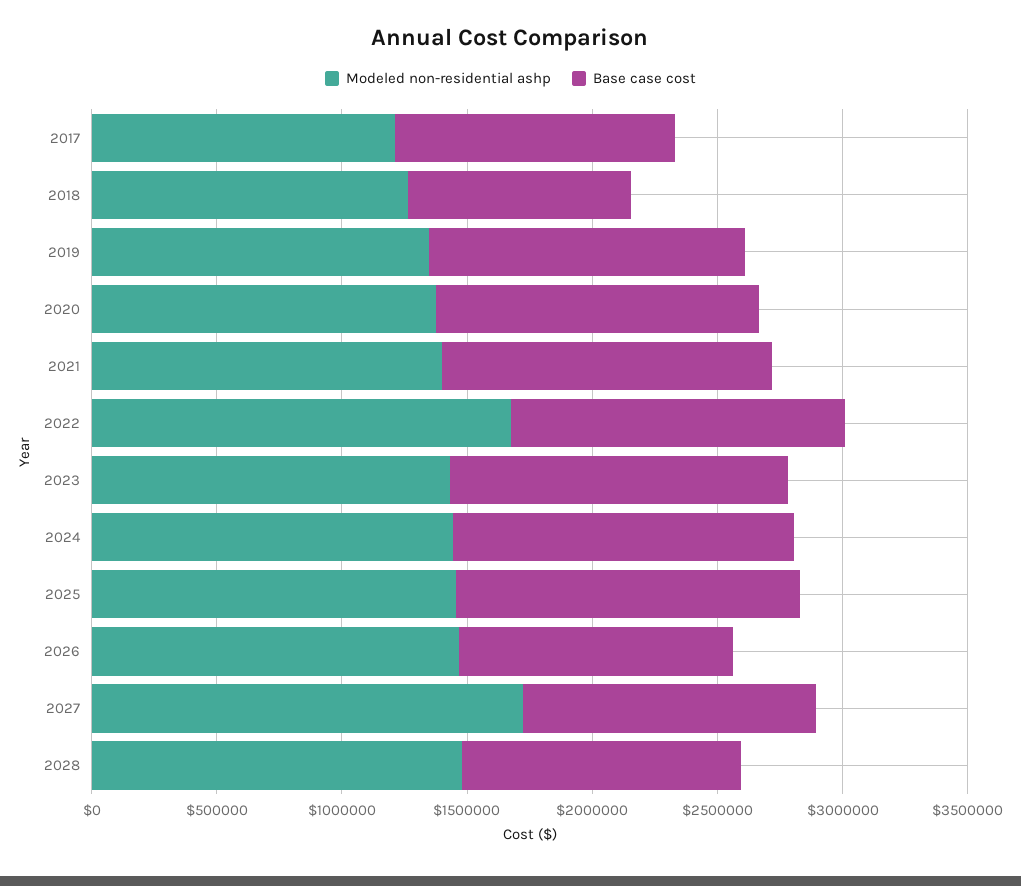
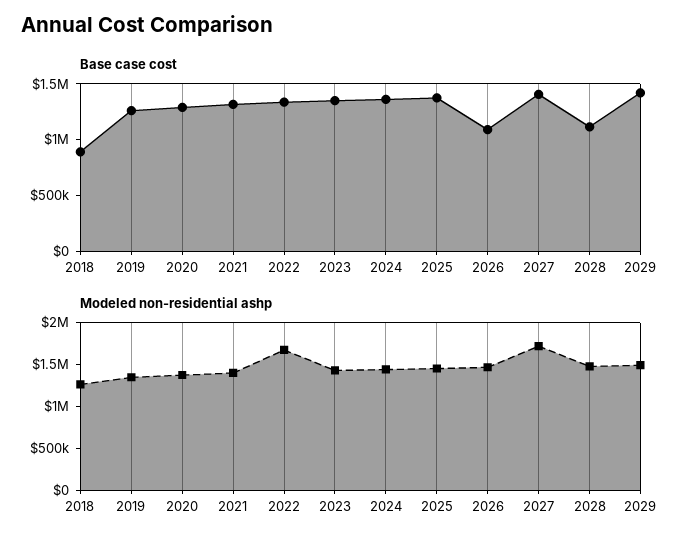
Modeled non-residential ashp, 2017: 1200000 -> none
Base case cost, 2017: 1100000 -> none
Base case cost, 2027: 1200000 -> 1400000
Base case cost, 2029: none -> 1400000
Modeled non-residential ashp, 2029: none -> 1500000

